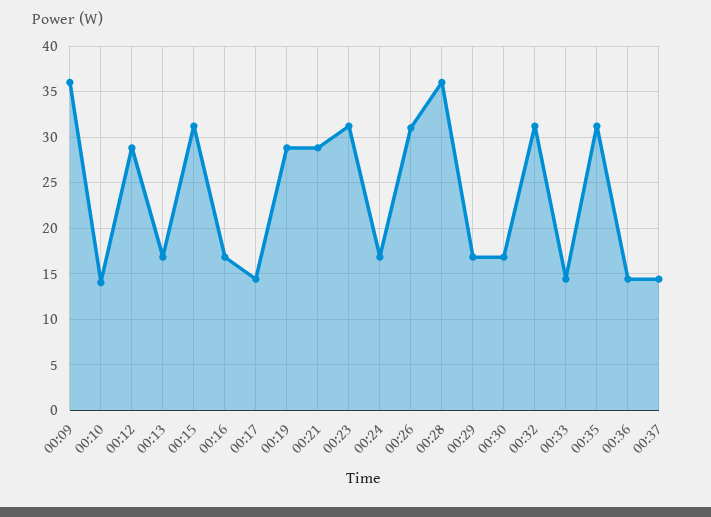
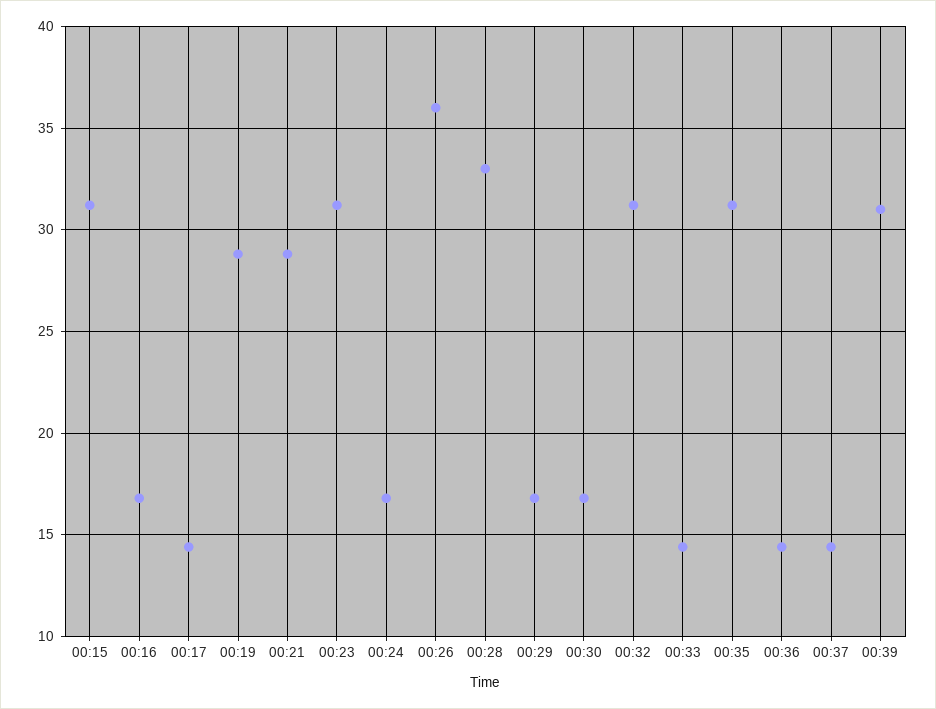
00:09: 36 -> none
00:10: 14 -> none
00:12: 29 -> none
00:13: 17 -> none
00:26: 31 -> 36
00:28: 36 -> 33
00:39: none -> 31

